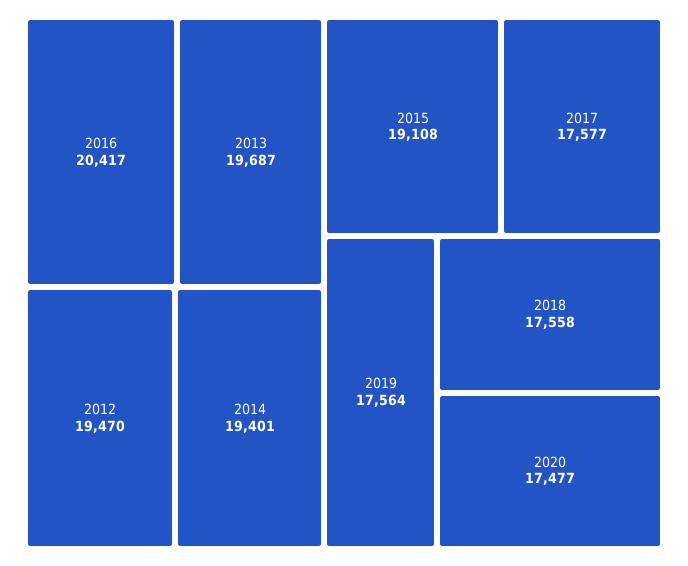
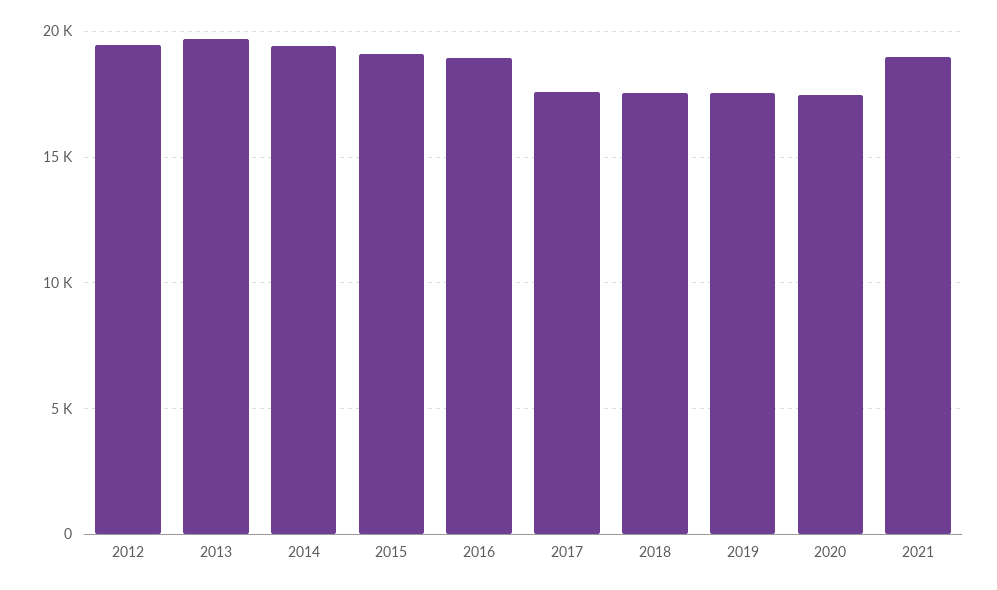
2016: 20417 -> 19000
2021: none -> 19000

